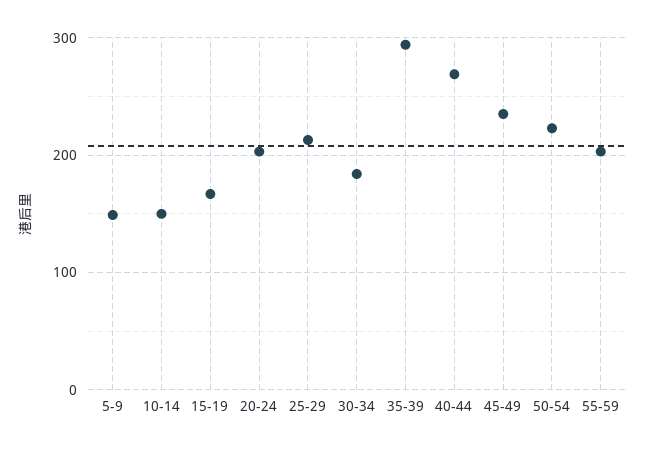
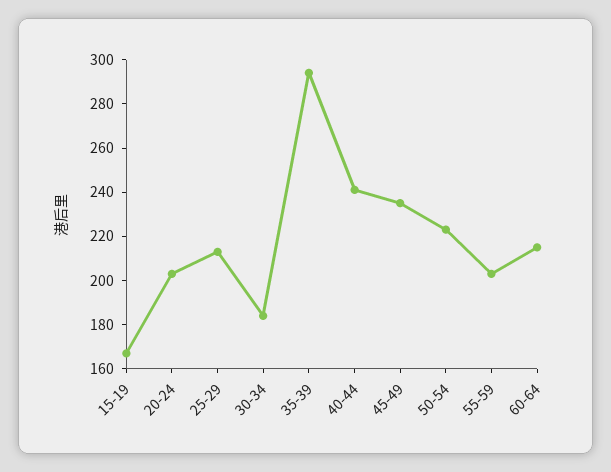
5-9: 150 -> none
10-14: 150 -> none
40-44: 270 -> 240
60-64: none -> 215

